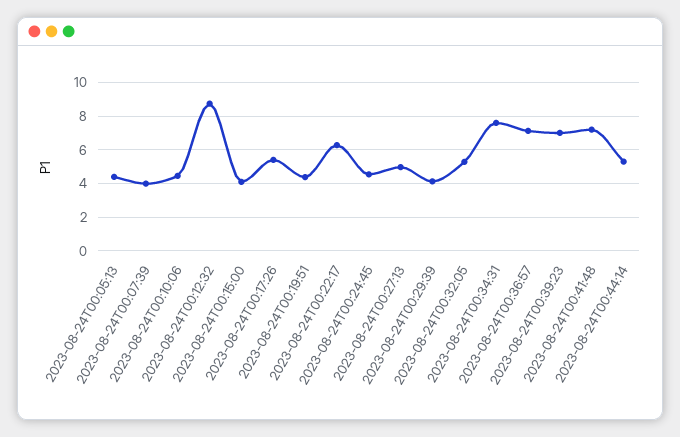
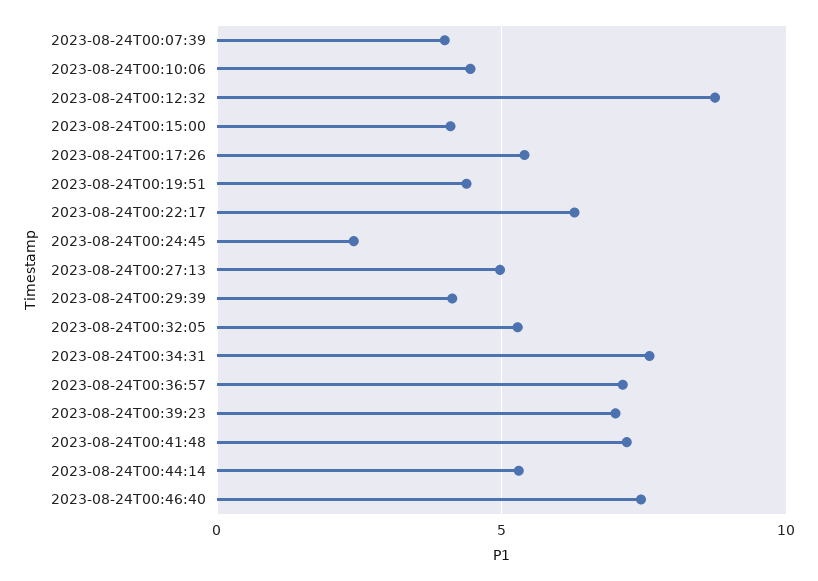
2023-08-24T00:05:13: 4.5 -> none
2023-08-24T00:24:45: 4.5 -> 2.5
2023-08-24T00:46:40: none -> 7.5

